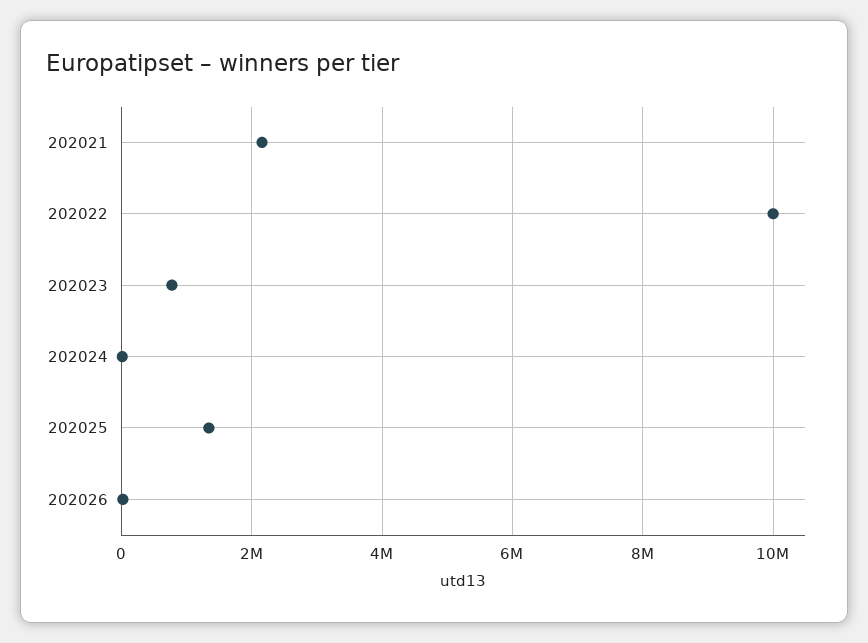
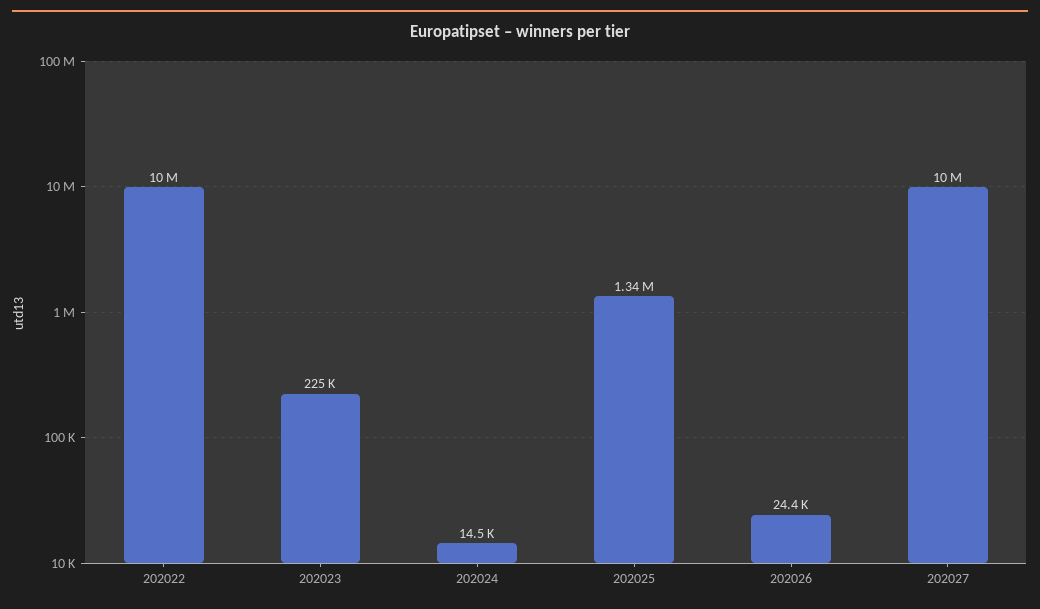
202021: 2200000 -> none
202023: 800000 -> 225000
202027: none -> 10000000

